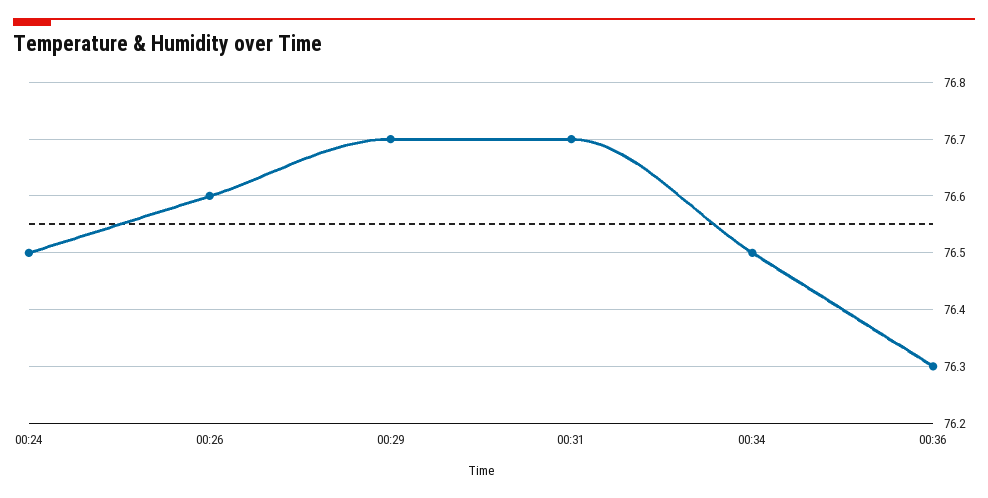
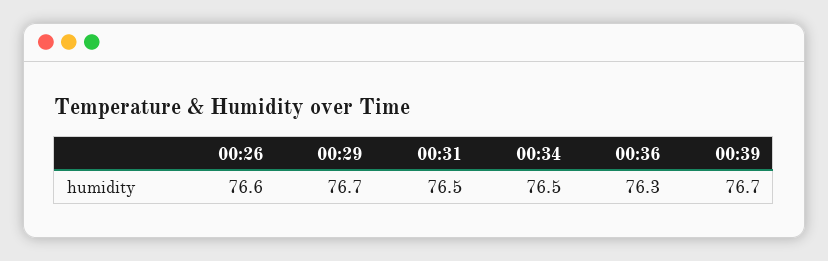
00:24: 76.5 -> none
00:31: 76.7 -> 76.5
00:39: none -> 76.7

